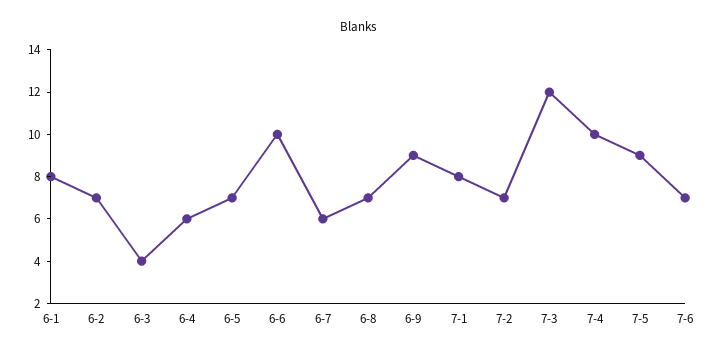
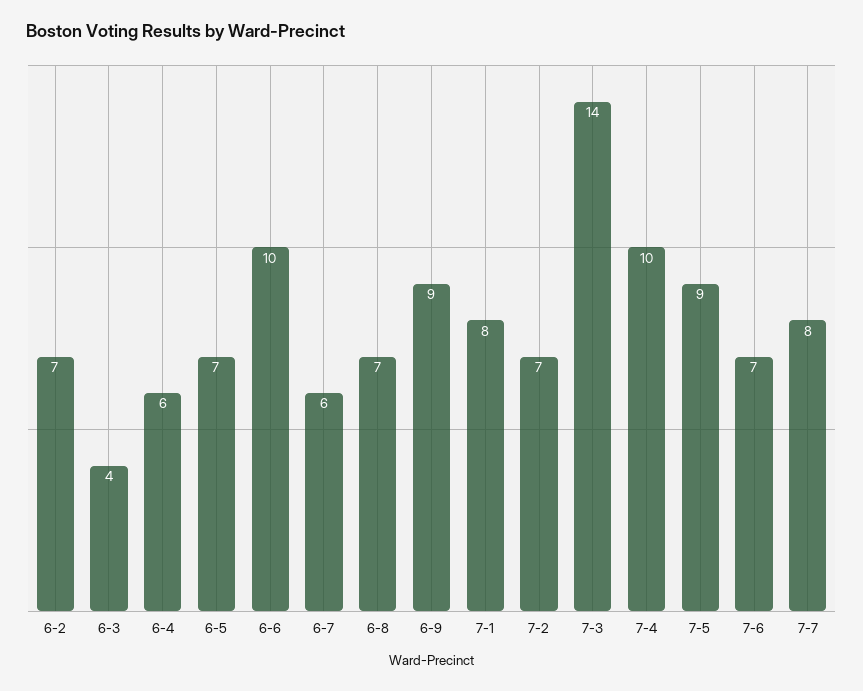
6-1: 8 -> none
7-3: 12 -> 14
7-7: none -> 8

